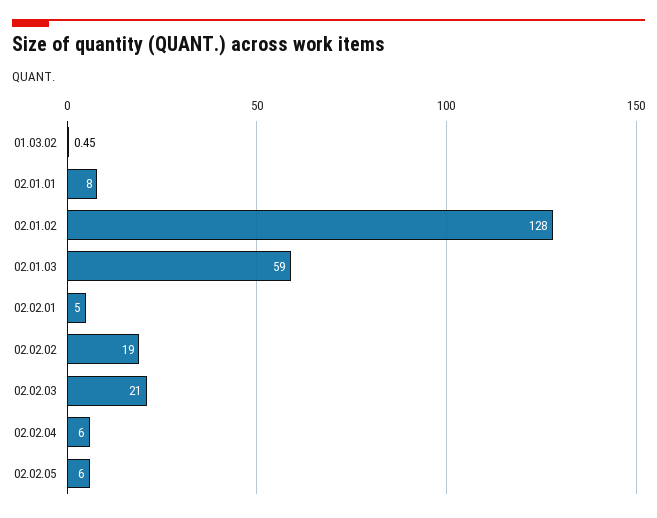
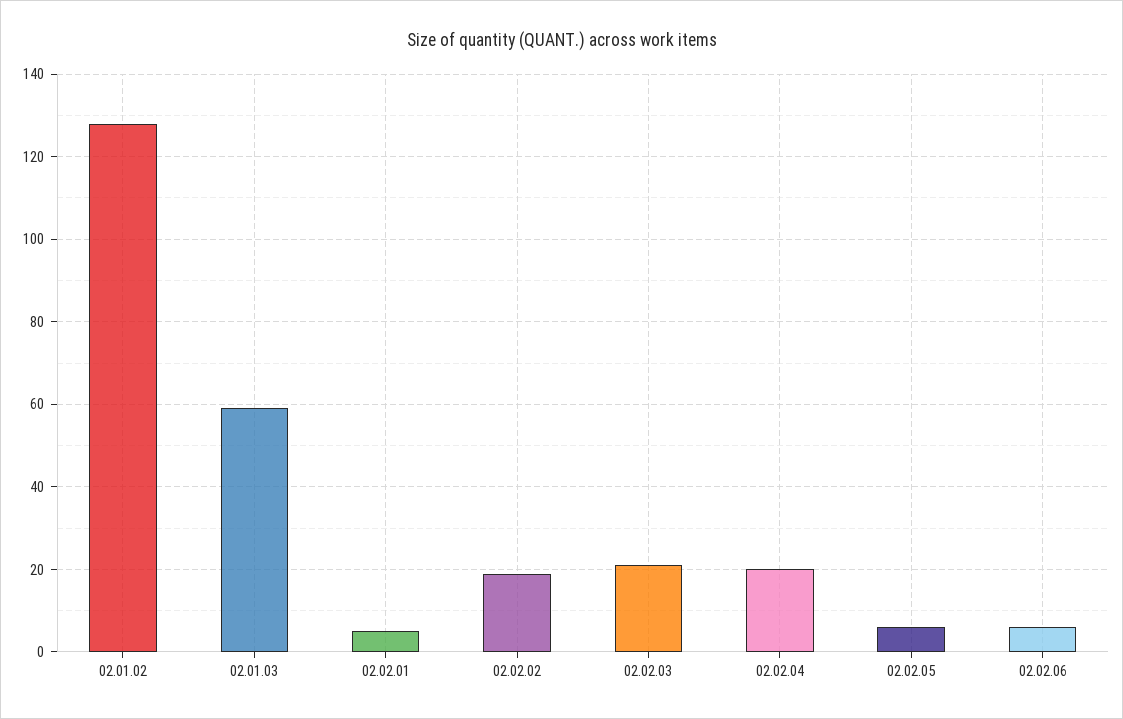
01.03.02: 0.45 -> none
02.01.01: 8 -> none
02.02.04: 6 -> 20
02.02.06: none -> 5

